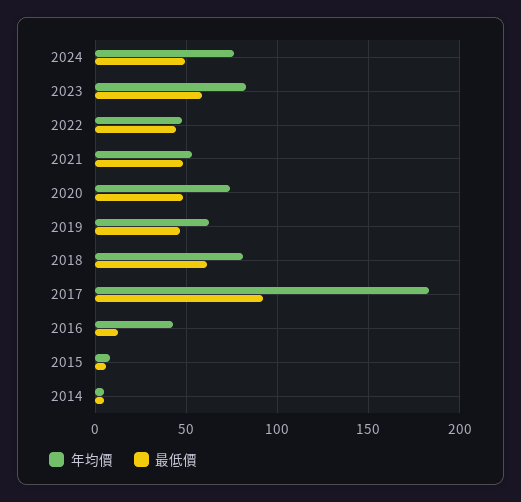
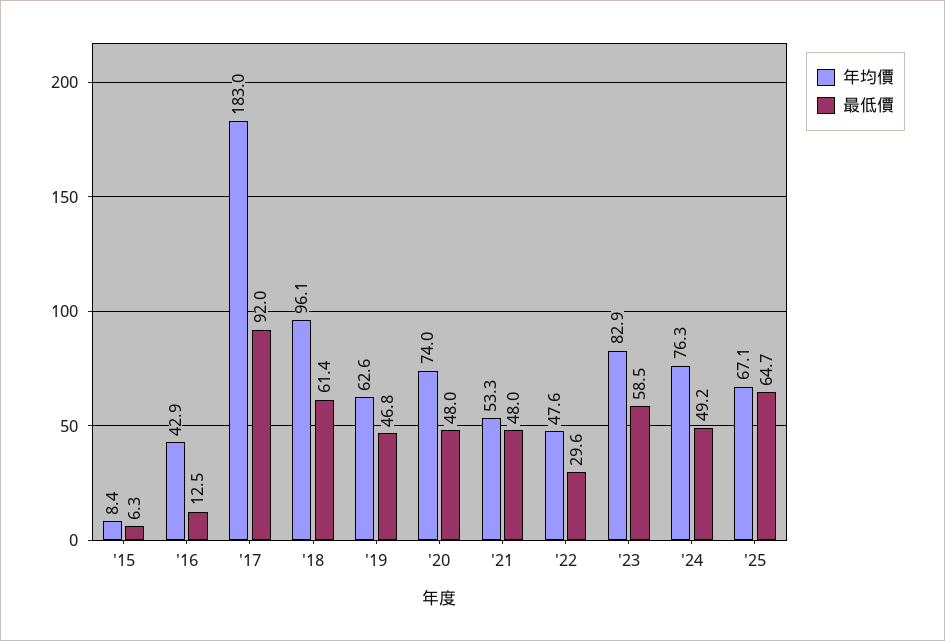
最低價, 2022: 45 -> 29.6
年均價, 2018: 80 -> 96.1
年均價, 2014: 5 -> none
最低價, 2014: 5 -> none
年均價, '25: none -> 67.1
最低價, '25: none -> 64.7

